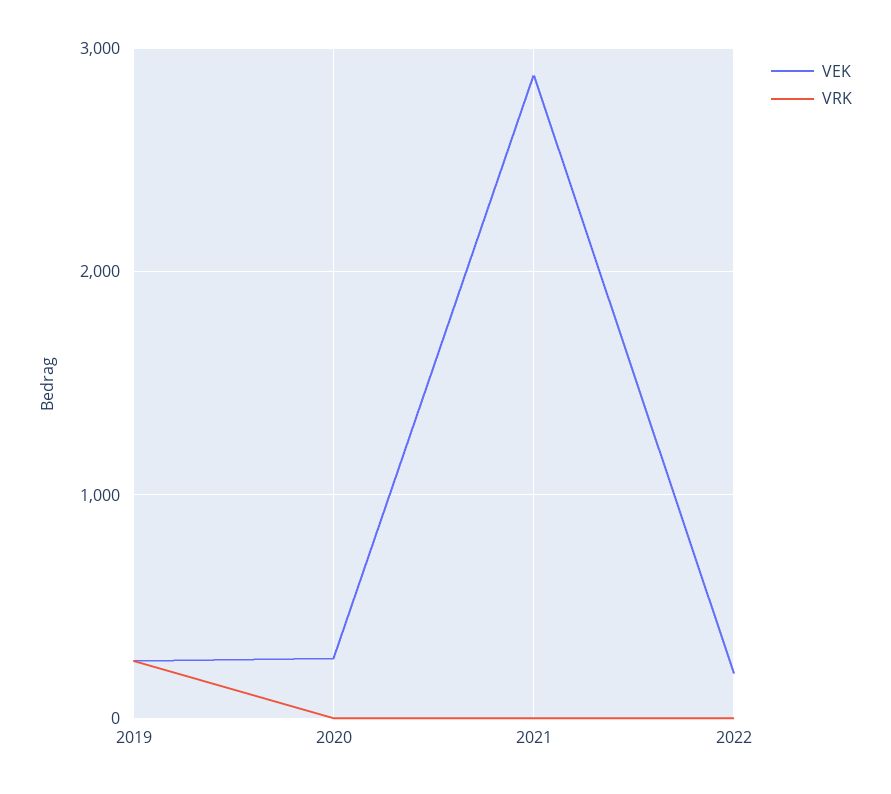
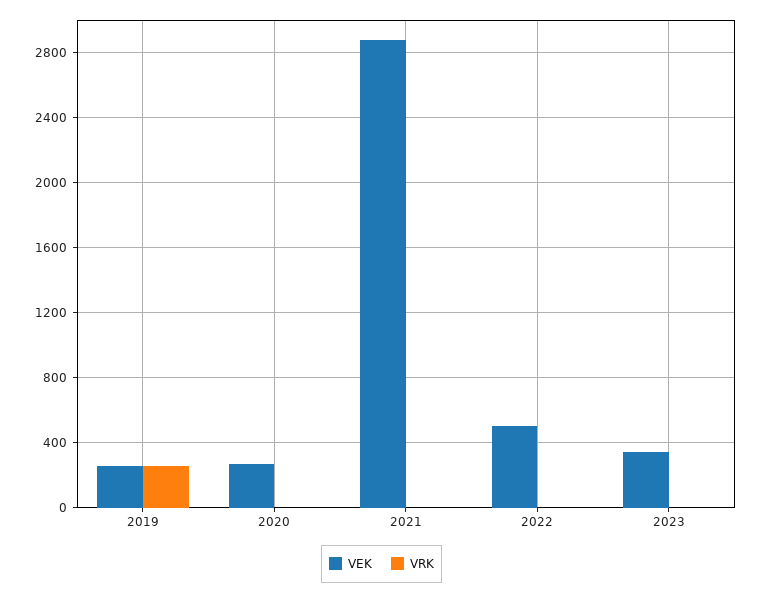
VEK, 2022: 200 -> 500
VEK, 2023: none -> 350
VRK, 2023: none -> 0

